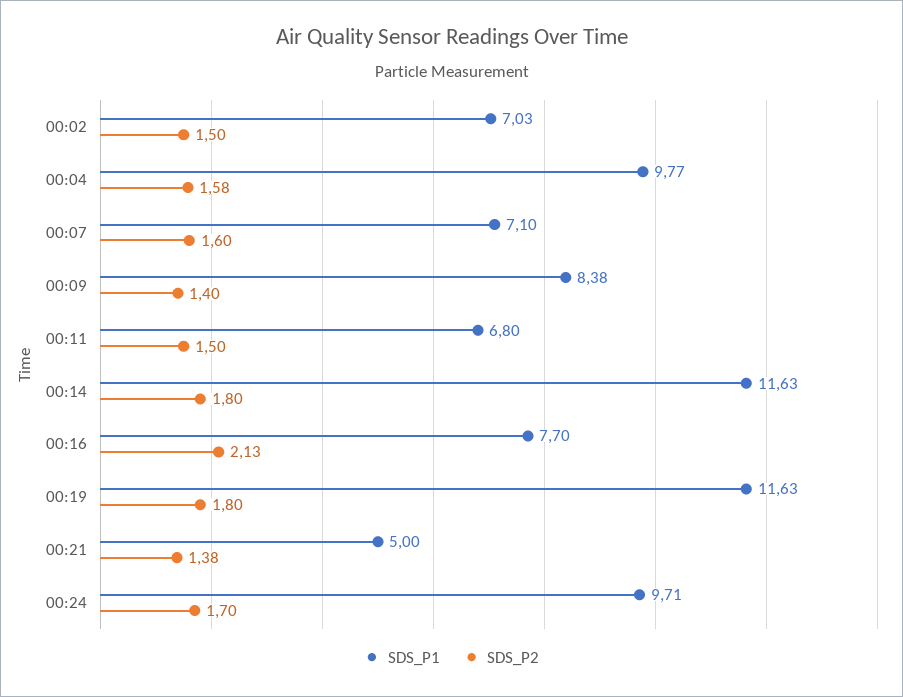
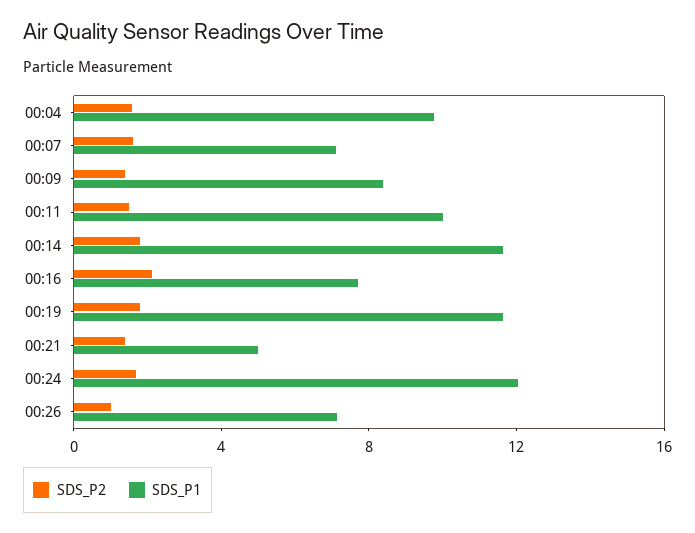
SDS_P1, 00:02: 7.03 -> none
SDS_P2, 00:02: 1.5 -> none
SDS_P1, 00:11: 6.8 -> 10
SDS_P1, 00:24: 9.71 -> 12
SDS_P2, 00:26: none -> 1
SDS_P1, 00:26: none -> 7

